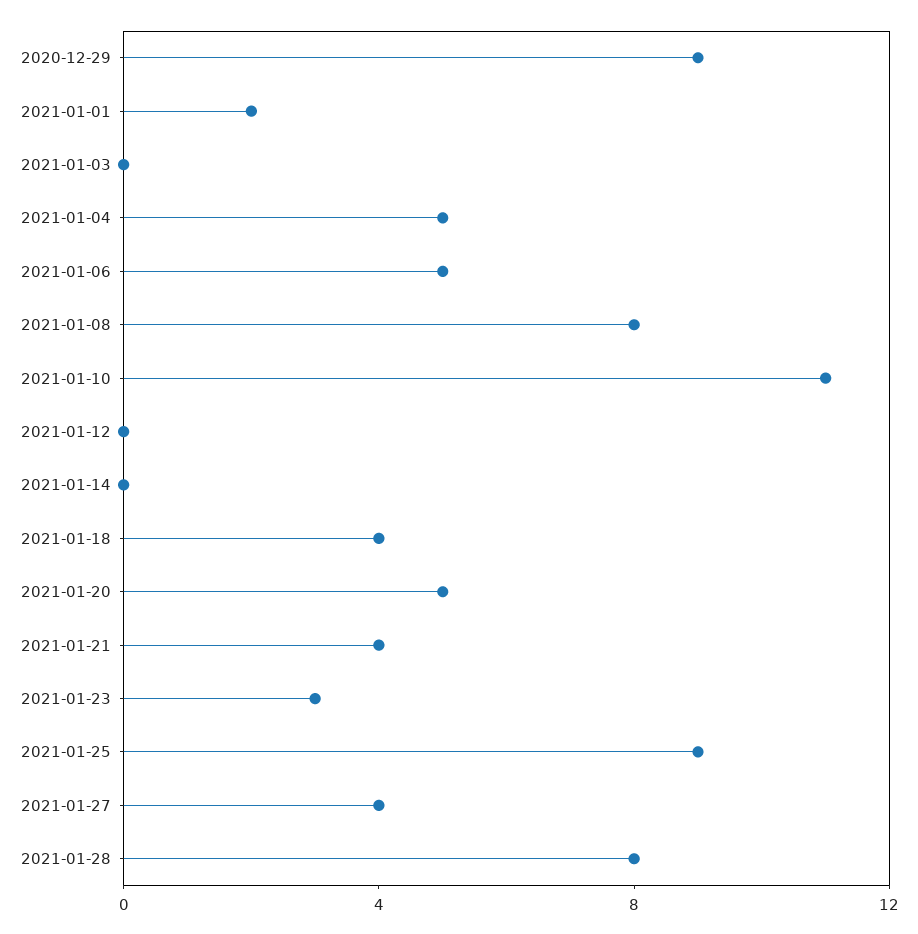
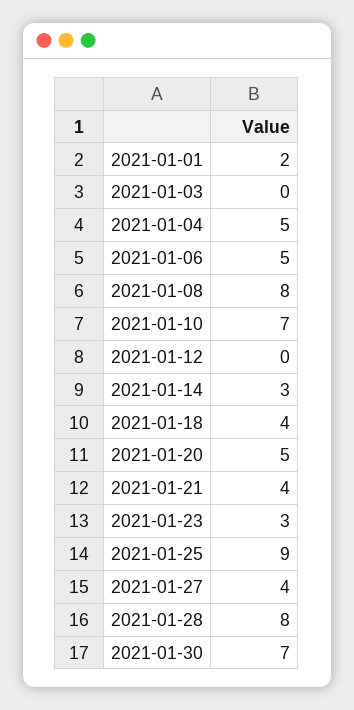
2020-12-29: 9 -> none
2021-01-10: 11 -> 7
2021-01-14: 0 -> 3
2021-01-30: none -> 7

